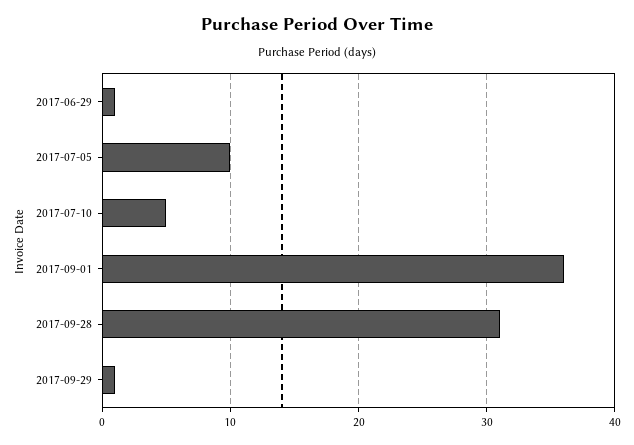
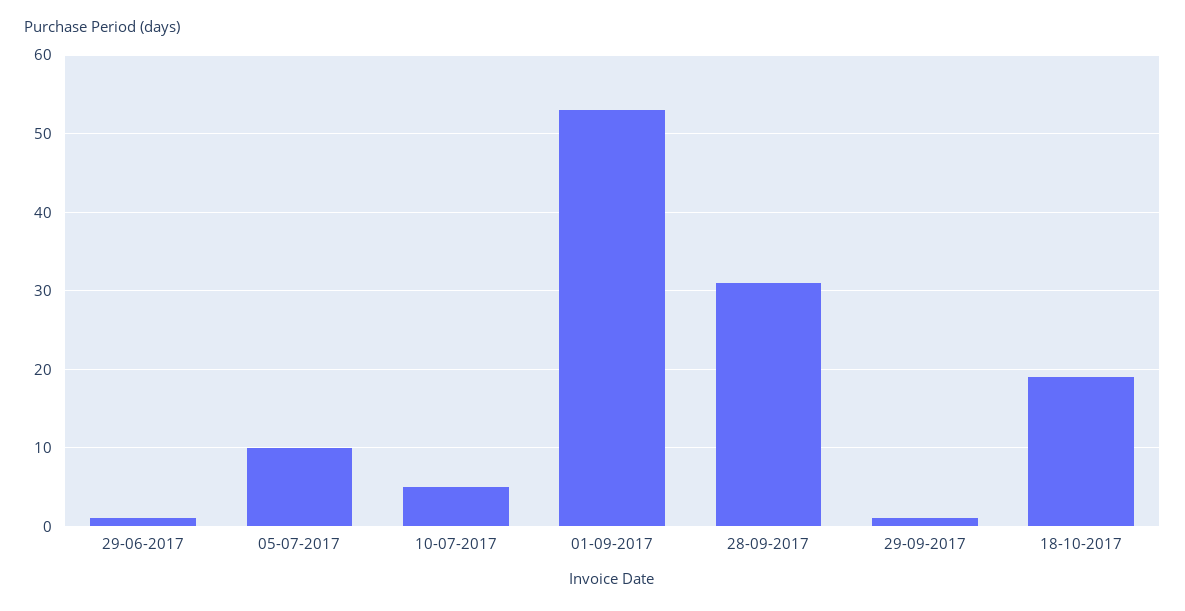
2017-09-01: 36 -> 53
18-10-2017: none -> 19

